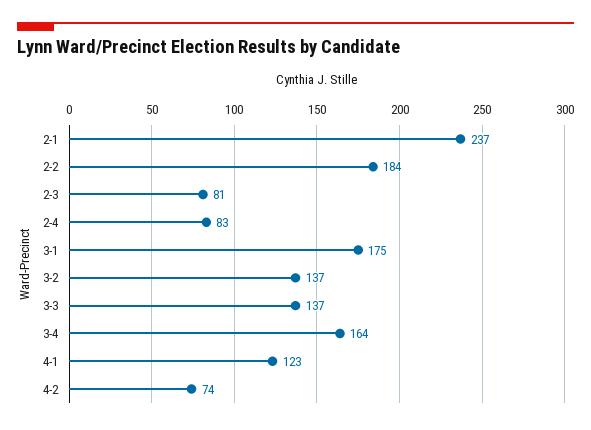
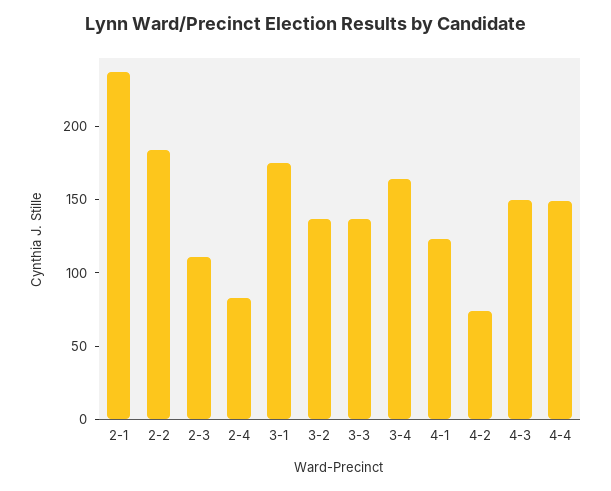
2-3: 81 -> 110
4-3: none -> 150
4-4: none -> 150

